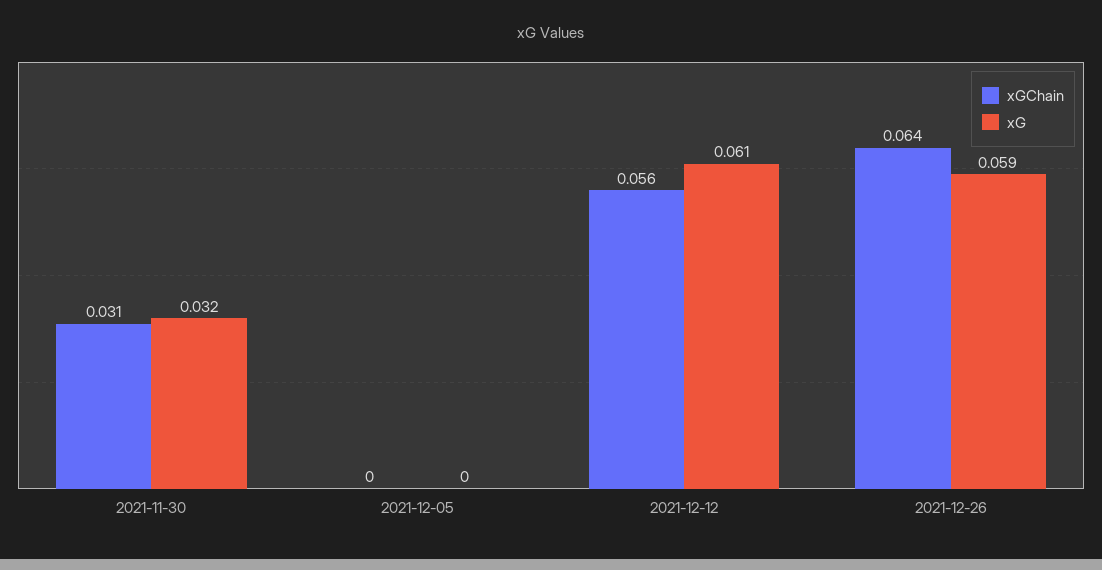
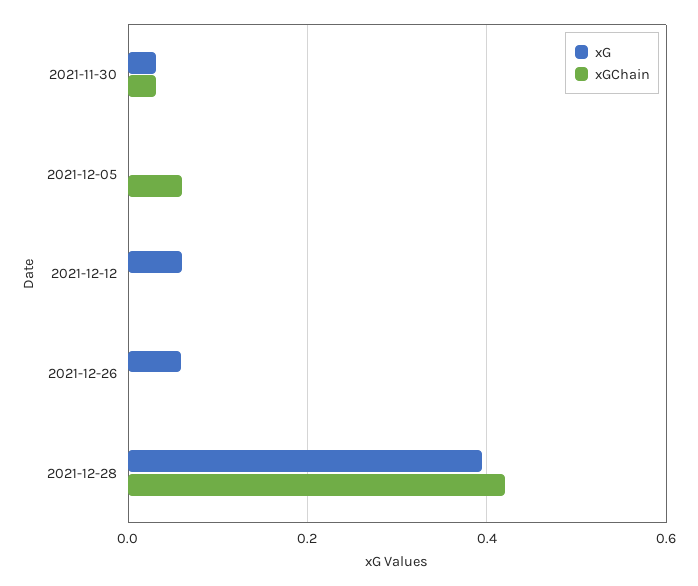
xGChain, 2021-12-05: 0 -> 0.06
xGChain, 2021-12-12: 0.056 -> 0
xGChain, 2021-12-26: 0.064 -> 0
xG, 2021-12-28: none -> 0.4
xGChain, 2021-12-28: none -> 0.42

